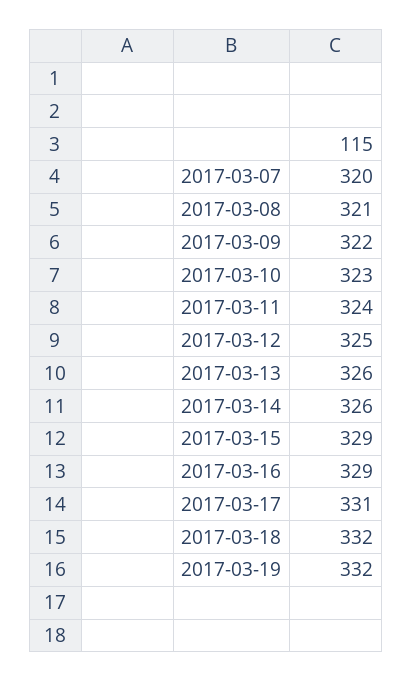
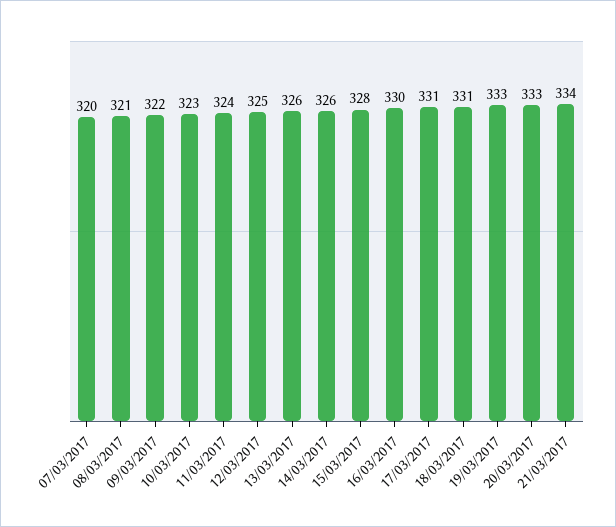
2017-03-15: 329 -> 328
2017-03-16: 329 -> 330
2017-03-18: 332 -> 331
2017-03-19: 332 -> 333
20/03/2017: none -> 333
21/03/2017: none -> 334

